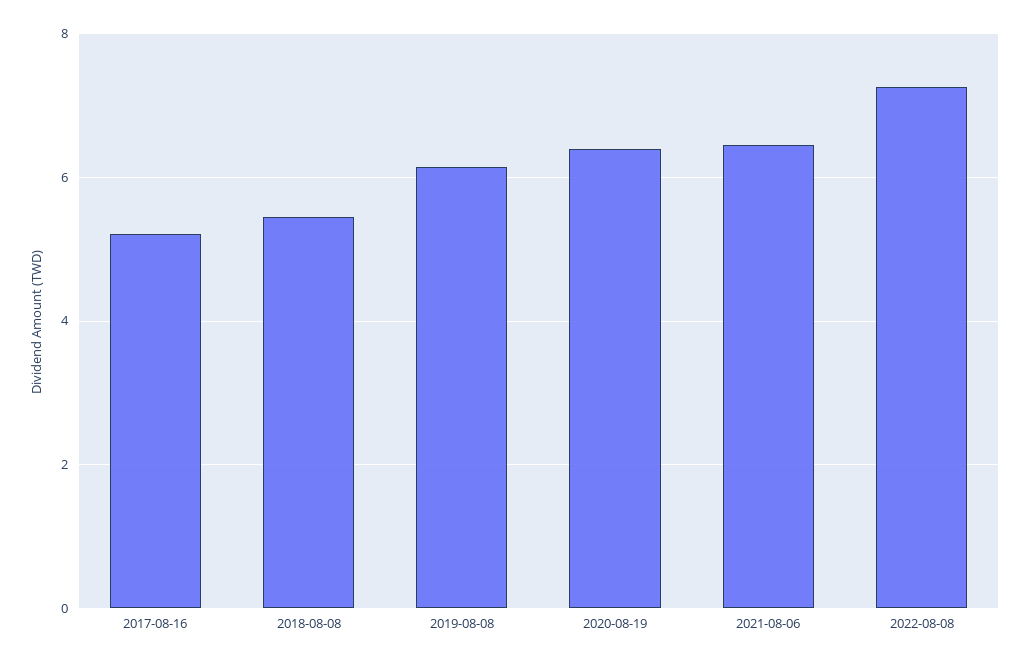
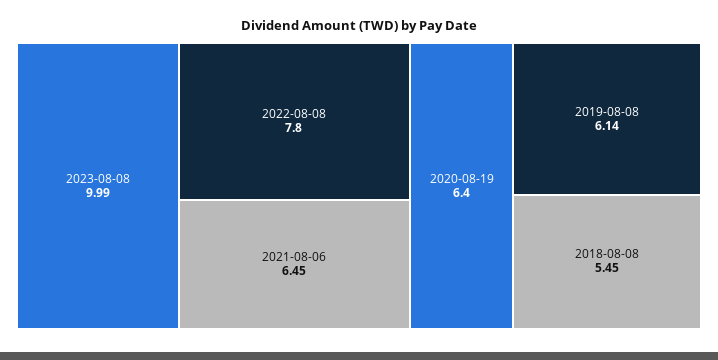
2017-08-16: 5.2 -> none
2022-08-08: 7.2 -> 7.8
2023-08-08: none -> 9.99

